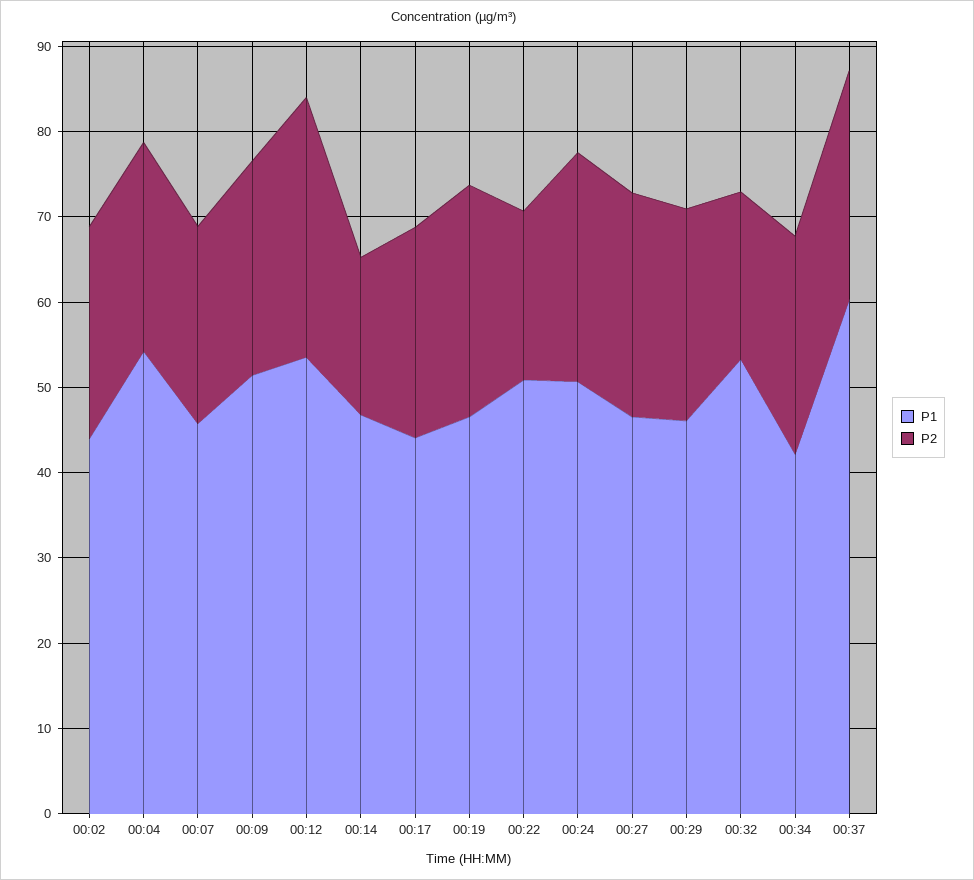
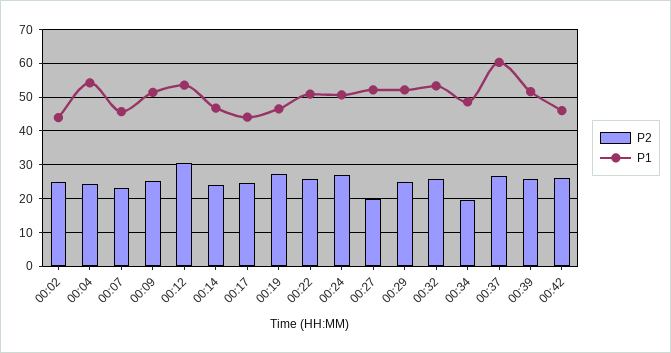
P2, 00:14: 18 -> 24
P2, 00:22: 20 -> 26
P1, 00:27: 46 -> 52
P2, 00:27: 26 -> 20
P1, 00:29: 46 -> 52
P2, 00:32: 20 -> 26
P1, 00:34: 42 -> 48
P2, 00:34: 26 -> 20
P2, 00:39: none -> 26
P1, 00:39: none -> 52
P2, 00:42: none -> 26
P1, 00:42: none -> 46

